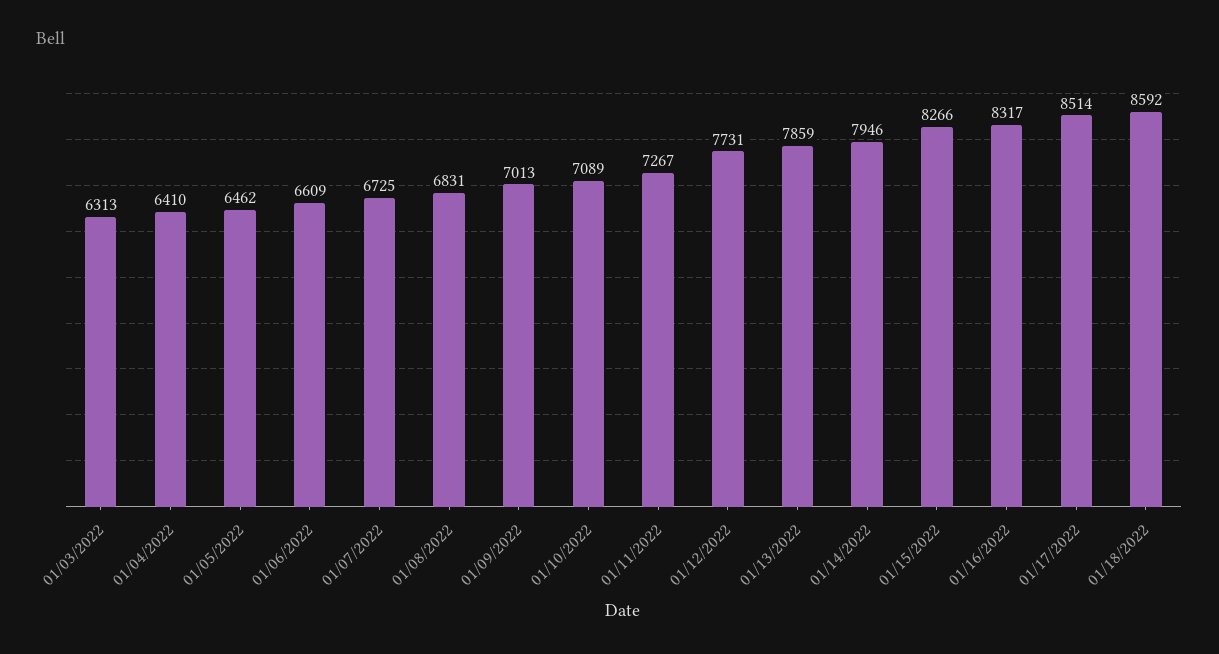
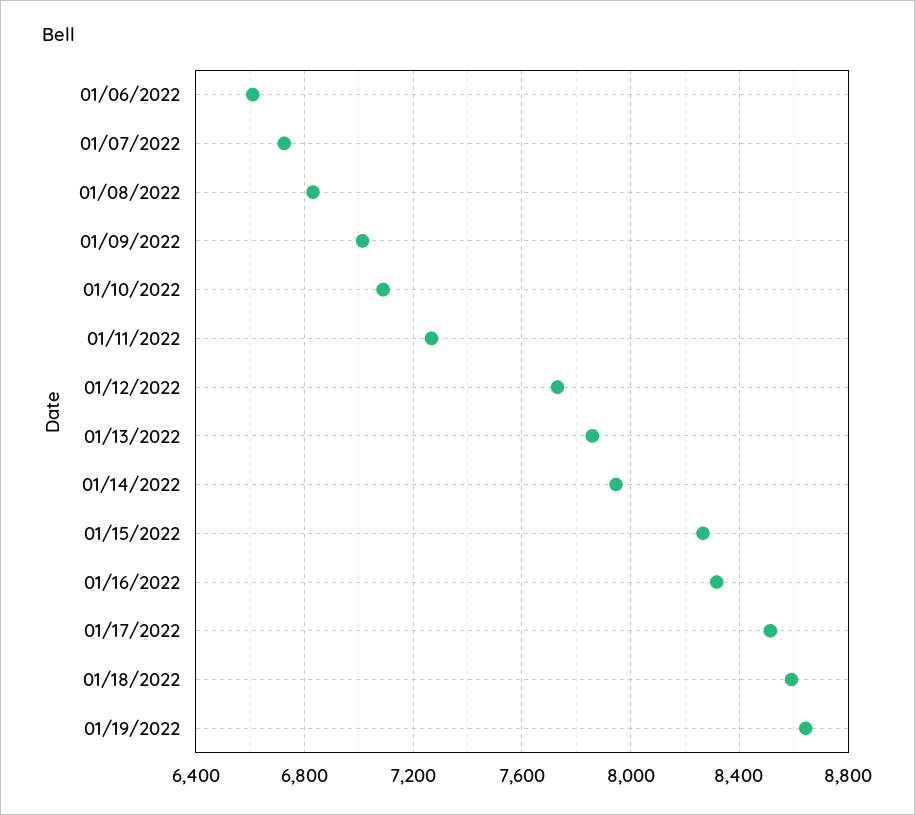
01/03/2022: 6313 -> none
01/04/2022: 6410 -> none
01/05/2022: 6462 -> none
01/19/2022: none -> 8650

